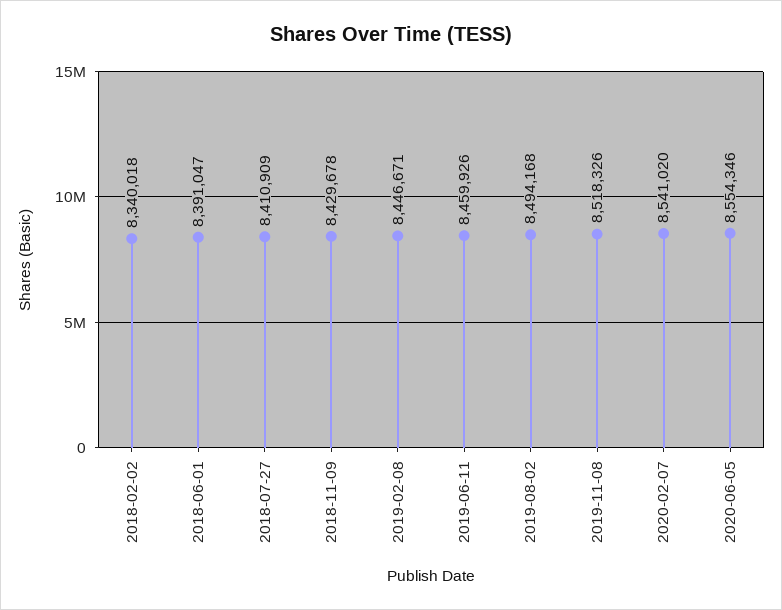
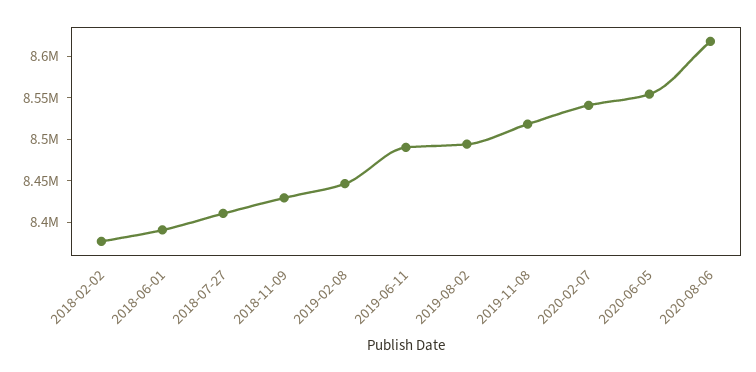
2018-02-02: 8340018 -> 8380000
2019-06-11: 8459926 -> 8490000
2020-08-06: none -> 8620000

